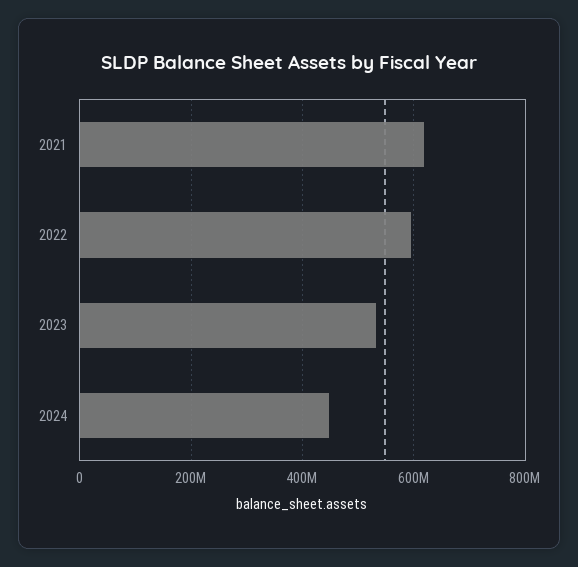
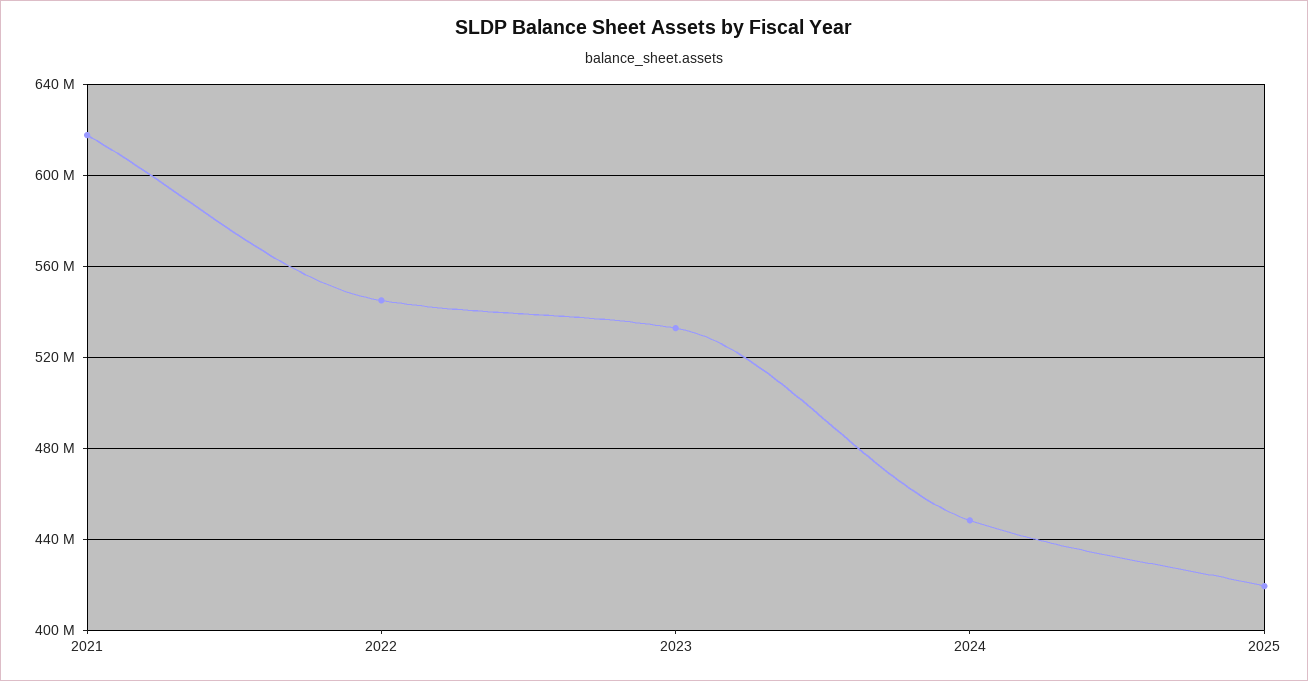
2022: 600000000 -> 545000000
2025: none -> 420000000

